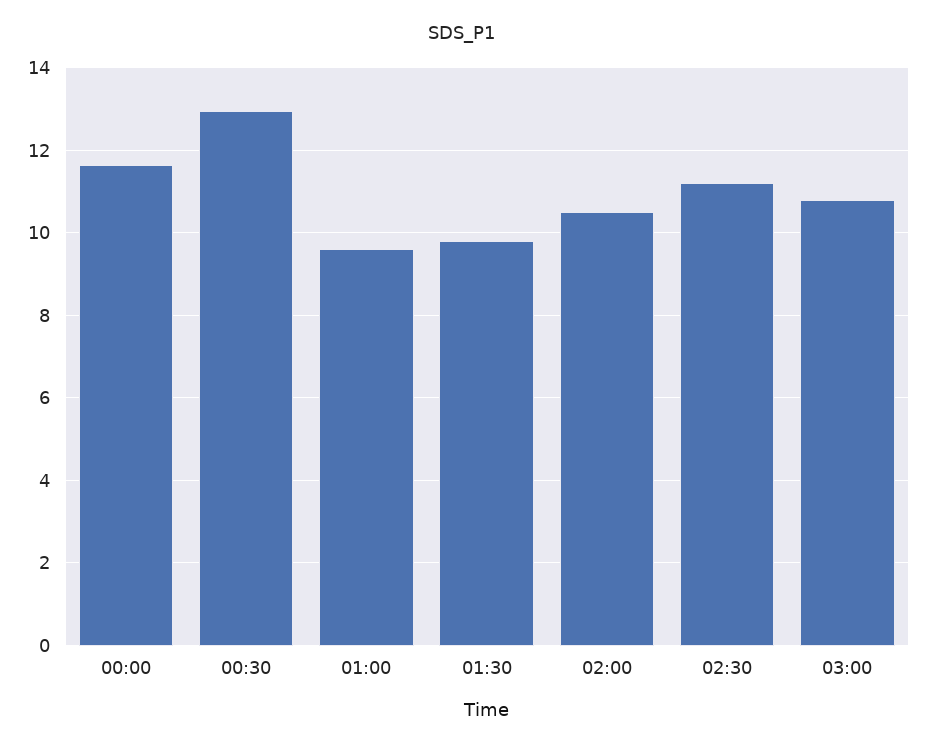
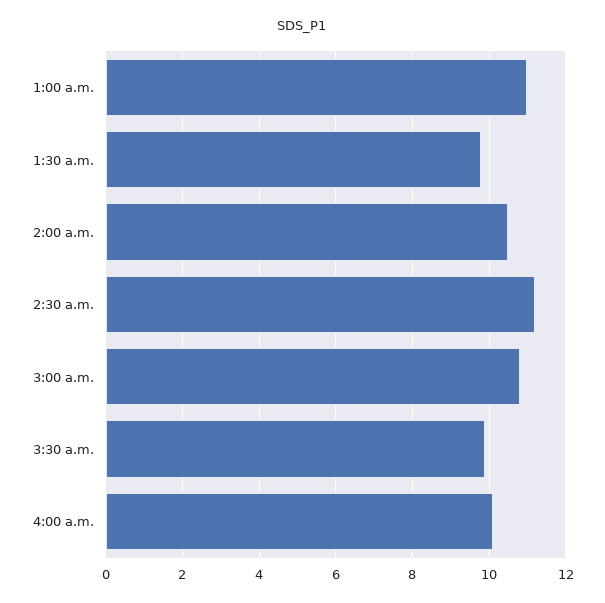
00:00: 11.6 -> none
00:30: 13 -> none
01:00: 9.6 -> 11
3:30 a.m.: none -> 10
4:00 a.m.: none -> 10

